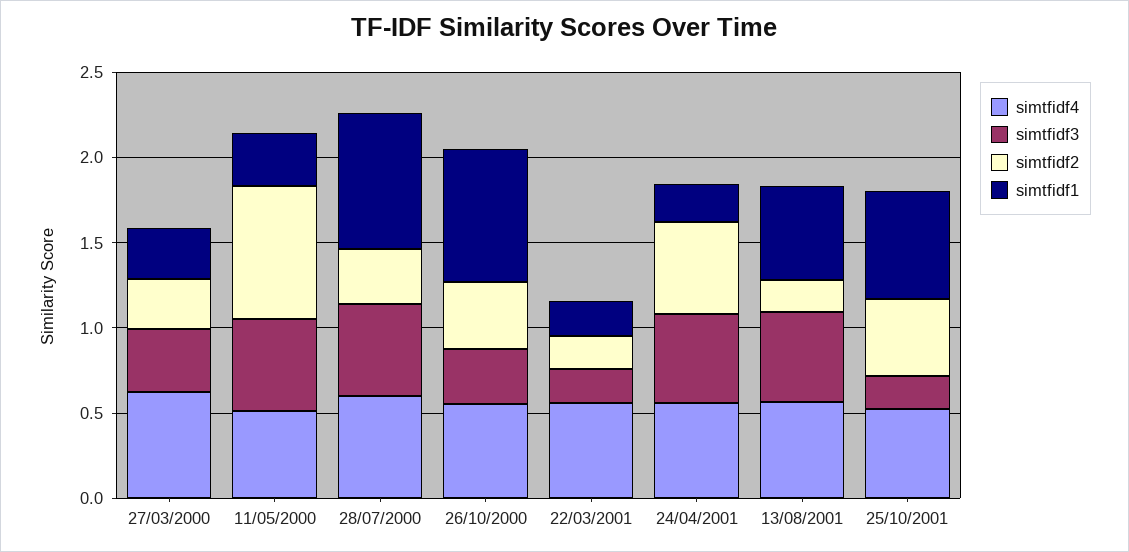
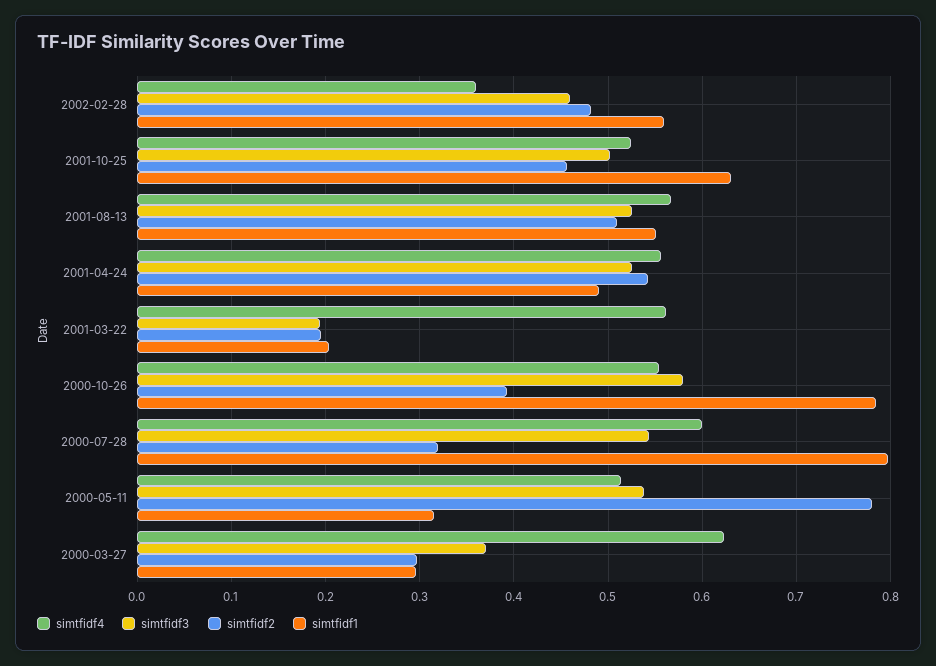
simtfidf3, 26/10/2000: 0.3 -> 0.58
simtfidf1, 24/04/2001: 0.2 -> 0.49
simtfidf2, 13/08/2001: 0.2 -> 0.51
simtfidf3, 25/10/2001: 0.2 -> 0.5
simtfidf4, 2002-02-28: none -> 0.36
simtfidf3, 2002-02-28: none -> 0.46
simtfidf2, 2002-02-28: none -> 0.48
simtfidf1, 2002-02-28: none -> 0.56

